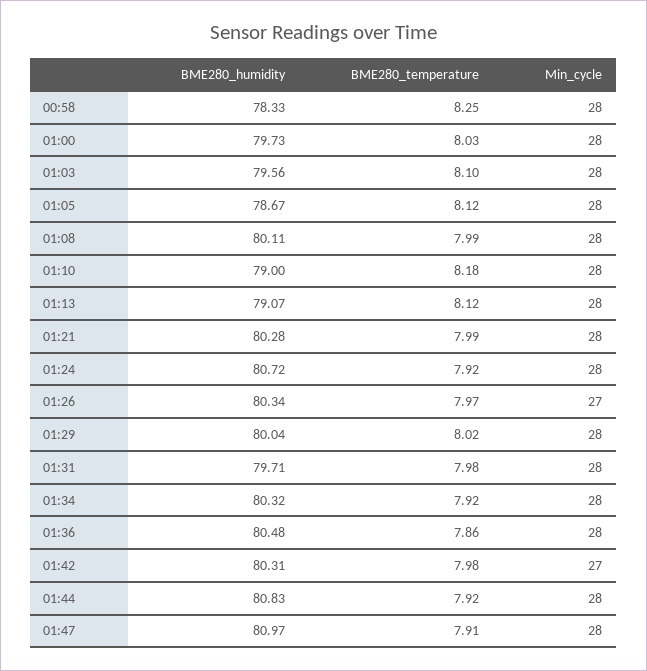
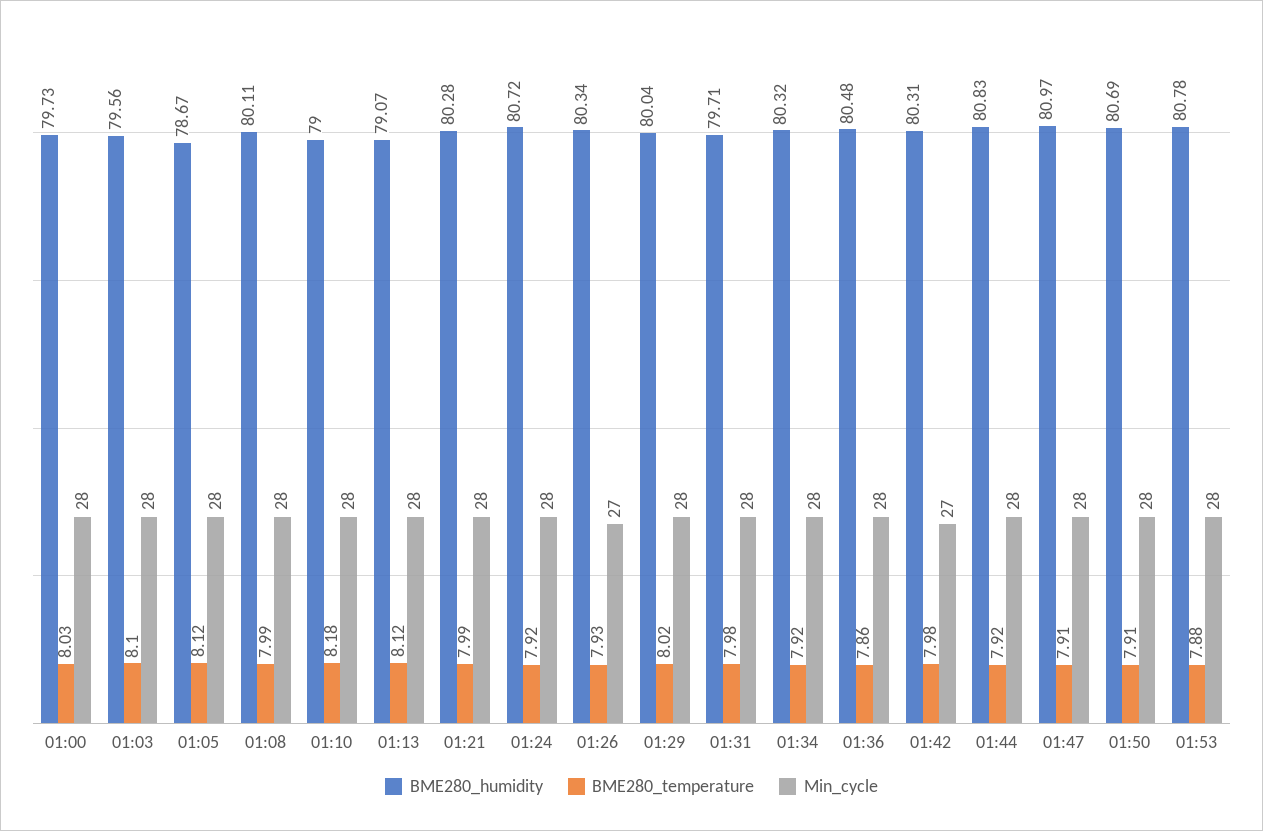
BME280_humidity, 00:58: 78.33 -> none
BME280_temperature, 00:58: 8.25 -> none
Min_cycle, 00:58: 28 -> none
BME280_temperature, 01:26: 7.97 -> 7.93
BME280_humidity, 01:50: none -> 80.69
BME280_temperature, 01:50: none -> 7.91
Min_cycle, 01:50: none -> 28
BME280_humidity, 01:53: none -> 80.78
BME280_temperature, 01:53: none -> 7.88
Min_cycle, 01:53: none -> 28

